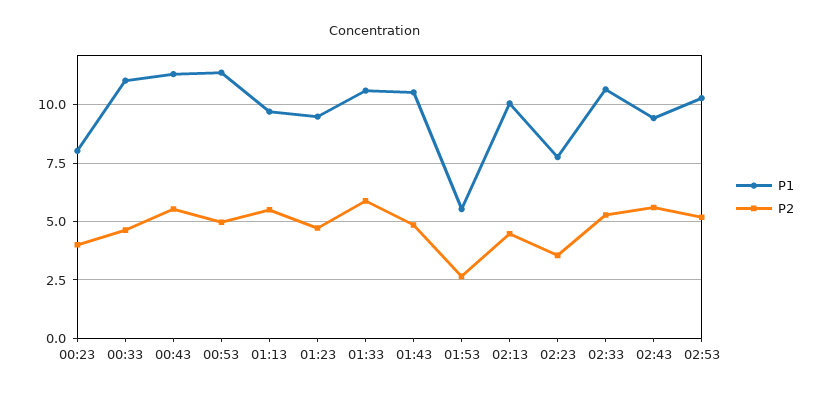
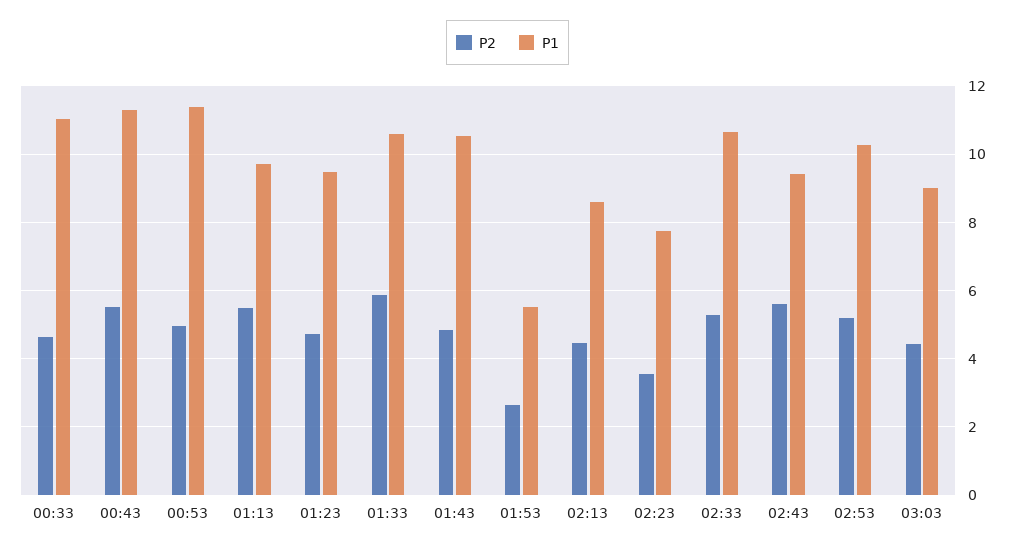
P1, 00:23: 8 -> none
P2, 00:23: 4 -> none
P1, 02:13: 10 -> 8.6
P2, 03:03: none -> 4.4
P1, 03:03: none -> 9

